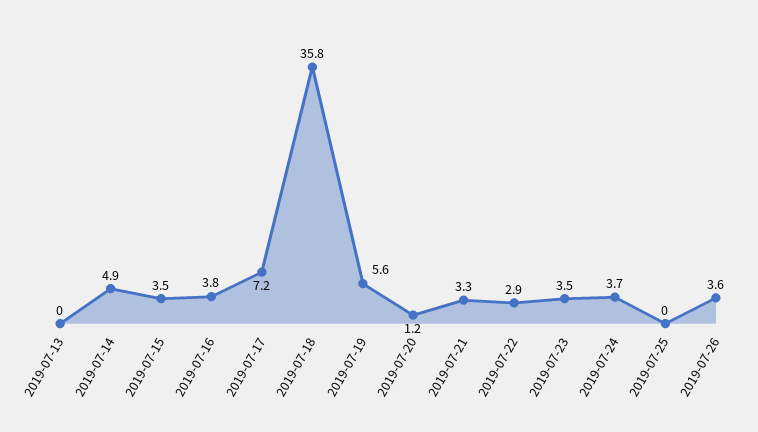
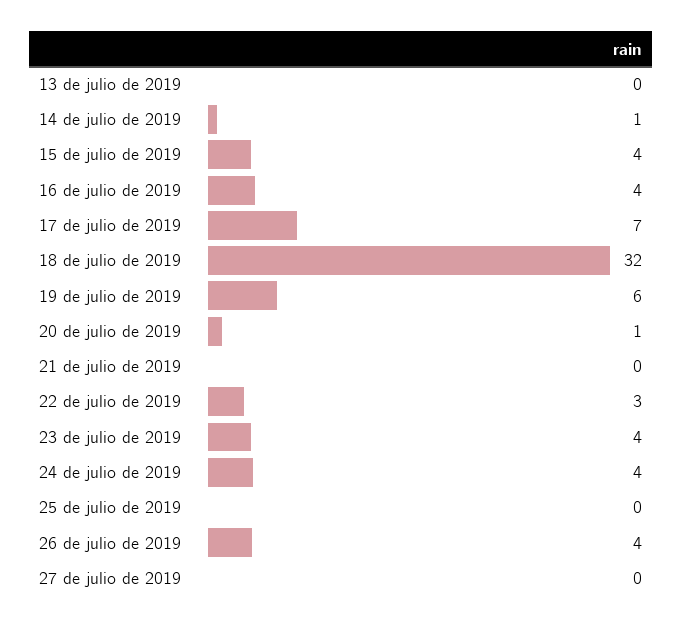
2019-07-14: 4.9 -> 1
2019-07-18: 35.8 -> 32
2019-07-21: 3.3 -> 0
27 de julio de 2019: none -> 0

